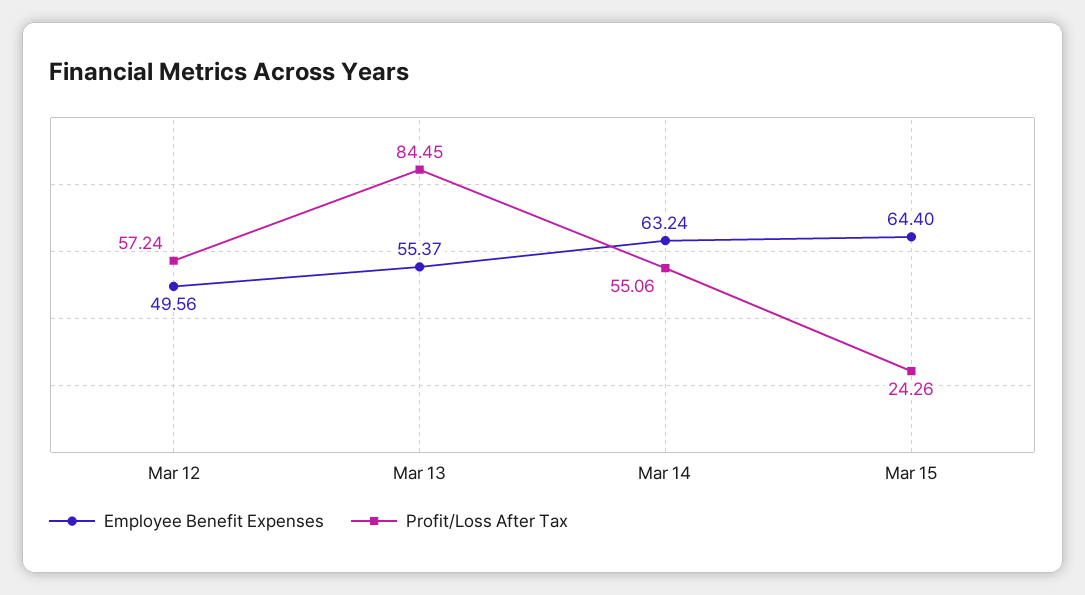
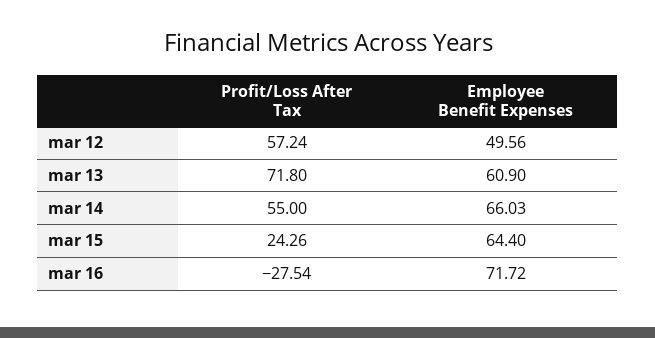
Employee Benefit Expenses, Mar 13: 55.37 -> 60.9
Profit/Loss After Tax, Mar 13: 84.45 -> 71.8
Employee Benefit Expenses, Mar 14: 63.24 -> 66.03
Profit/Loss After Tax, Mar 14: 55.06 -> 55
Profit/Loss After Tax, mar 16: none -> -27.54
Employee Benefit Expenses, mar 16: none -> 71.72

